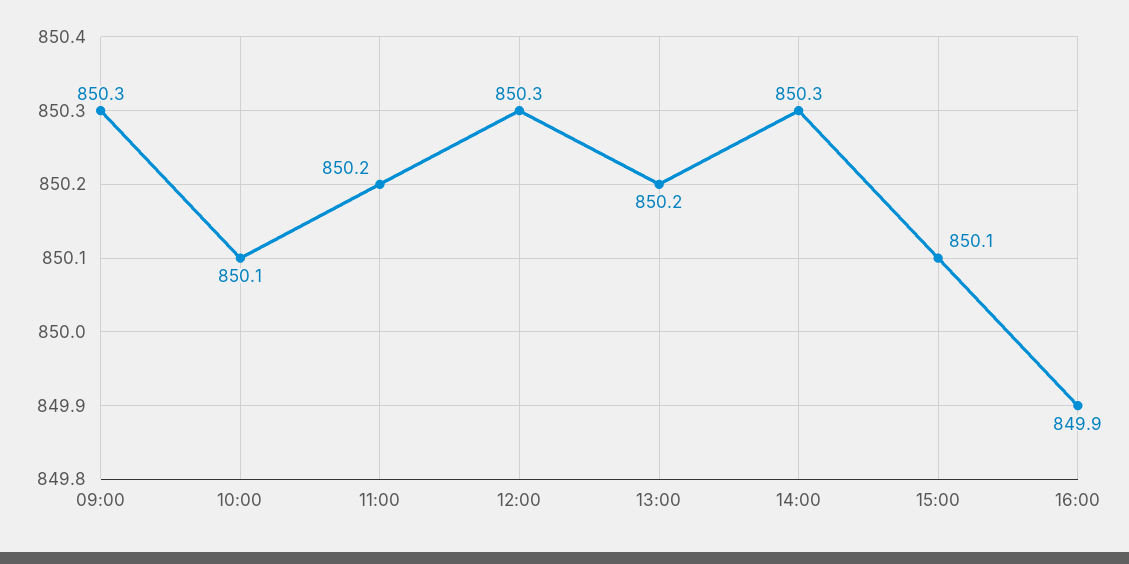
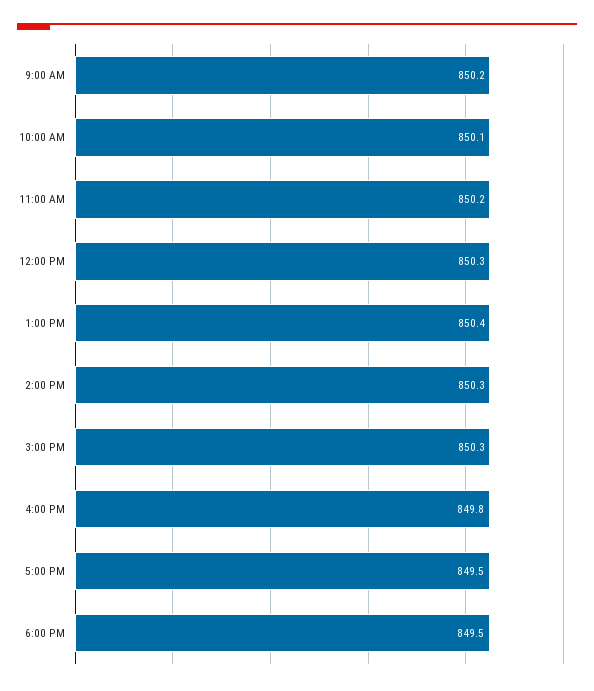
09:00: 850.3 -> 850.2
13:00: 850.2 -> 850.4
15:00: 850.1 -> 850.3
16:00: 849.9 -> 849.8
5:00 PM: none -> 849.5
6:00 PM: none -> 849.5

